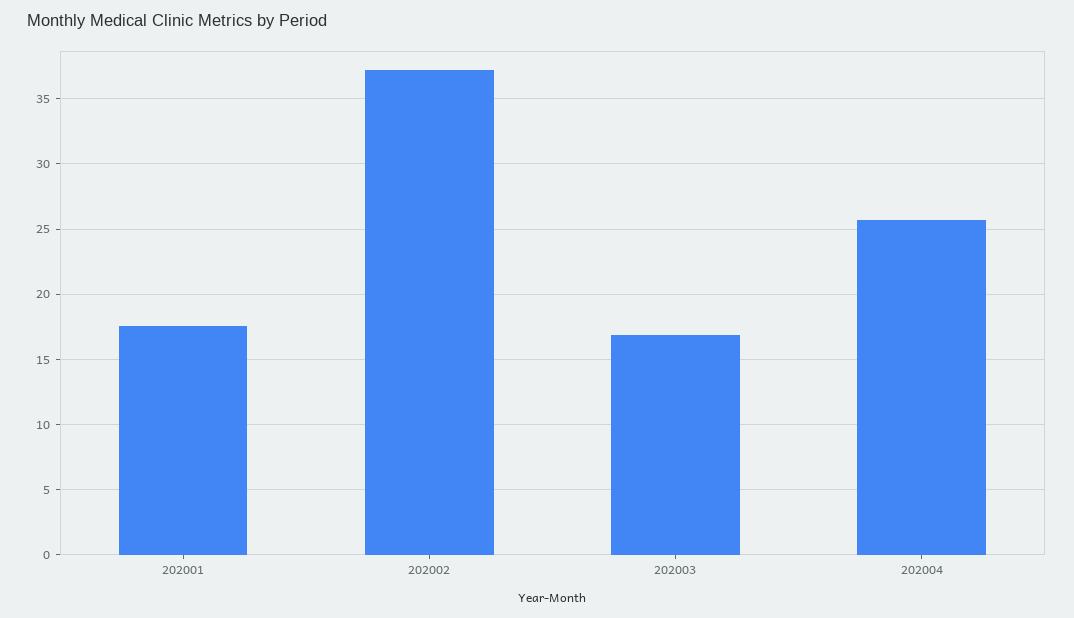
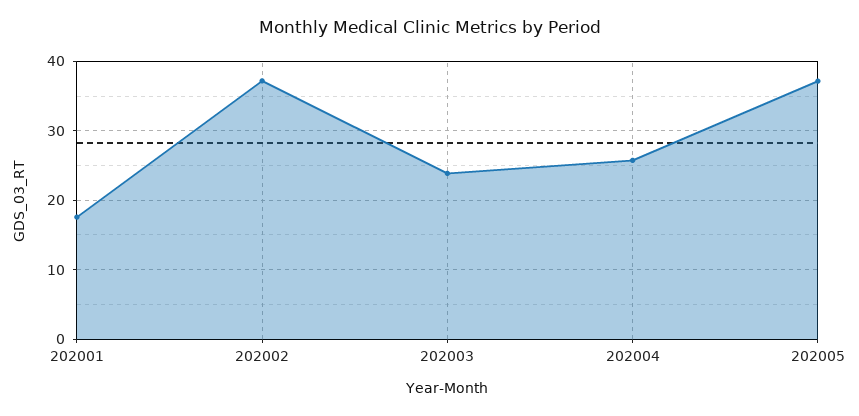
202003: 17 -> 24
202005: none -> 37

